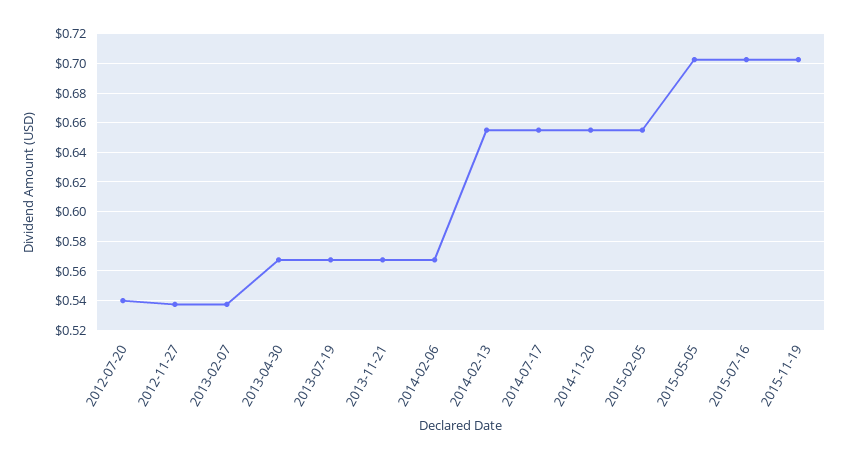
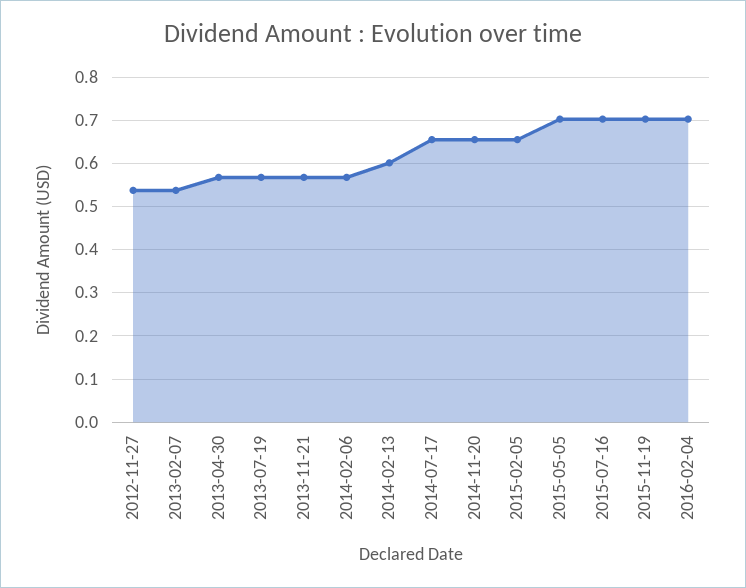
2012-07-20: 0.54 -> none
2014-02-13: 0.655 -> 0.6
2016-02-04: none -> 0.7

